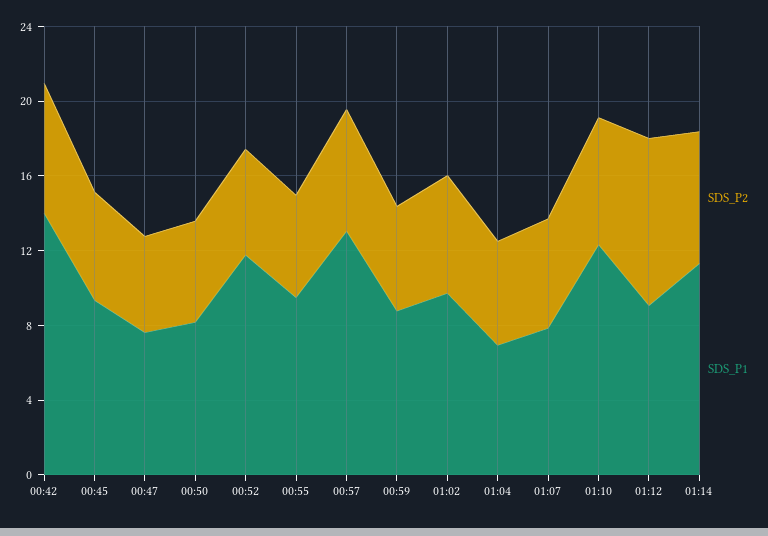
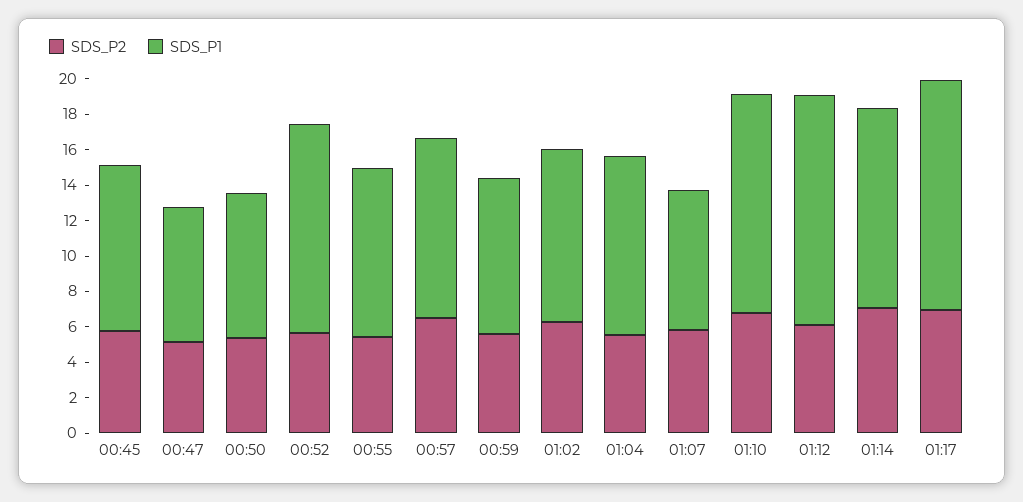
SDS_P2, 00:42: 7 -> none
SDS_P1, 00:42: 14 -> none
SDS_P1, 00:57: 13 -> 10
SDS_P1, 01:04: 7 -> 10
SDS_P2, 01:12: 9 -> 6
SDS_P1, 01:12: 9 -> 13
SDS_P2, 01:17: none -> 7
SDS_P1, 01:17: none -> 13

